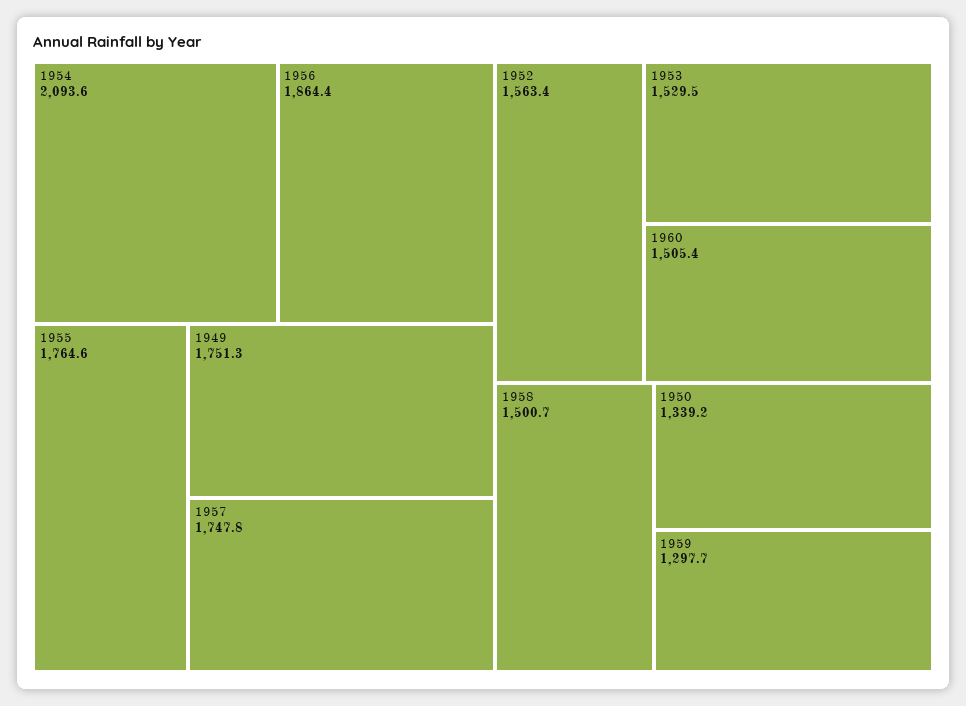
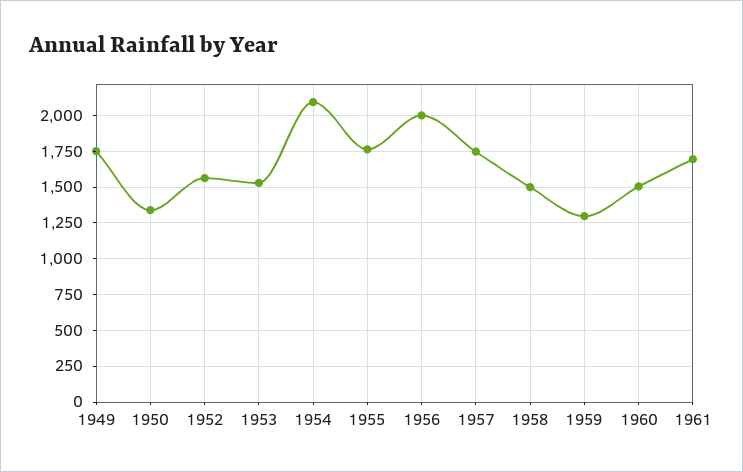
1956: 1864.4 -> 2000
1961: none -> 1700

